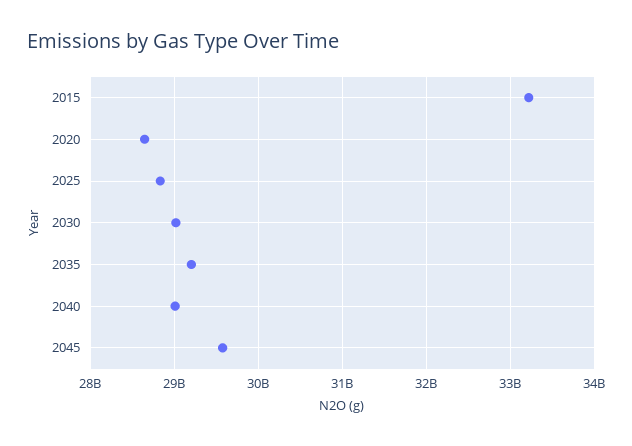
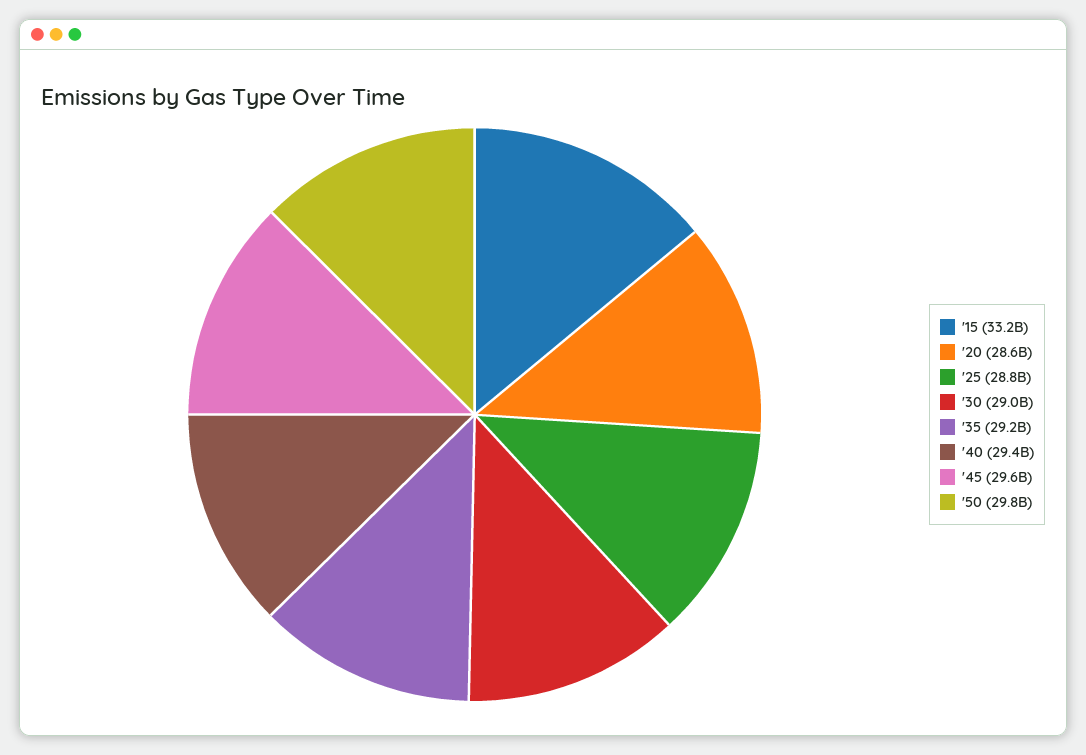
2040: 29000000000 -> 29400000000
'50: none -> 29800000000

